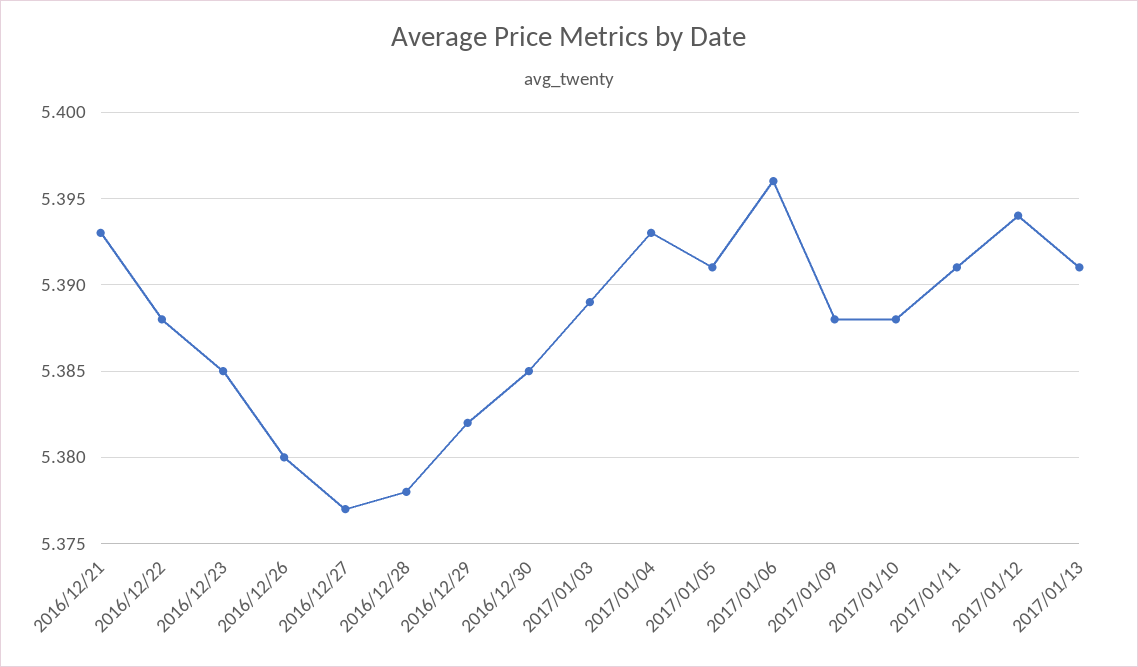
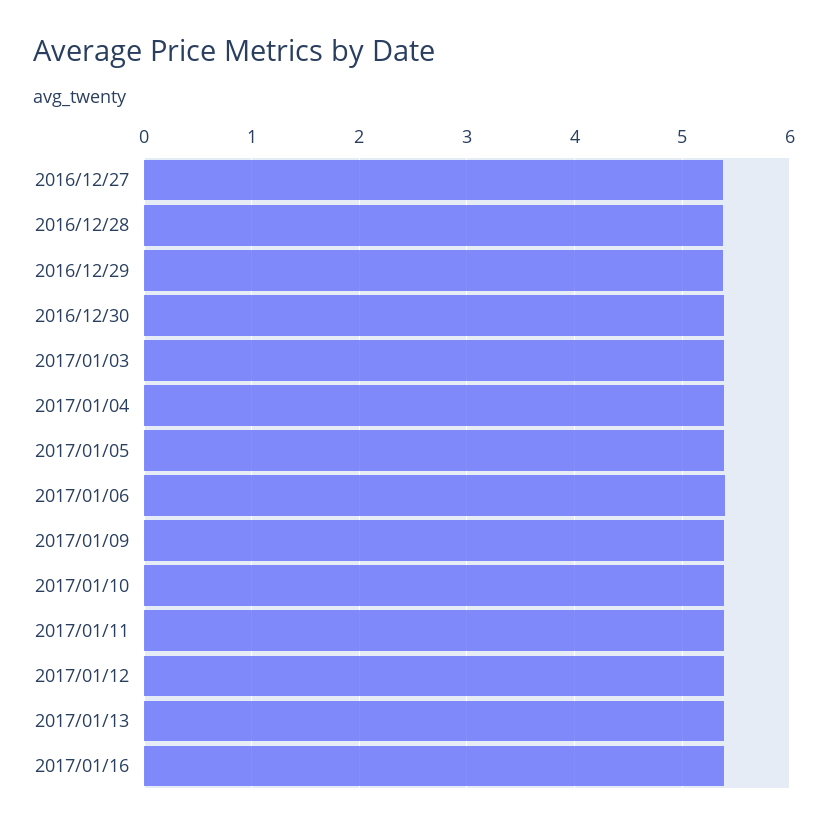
2016/12/21: 5.393 -> none
2016/12/22: 5.388 -> none
2016/12/23: 5.385 -> none
2016/12/26: 5.38 -> none
2017/01/16: none -> 5.4

